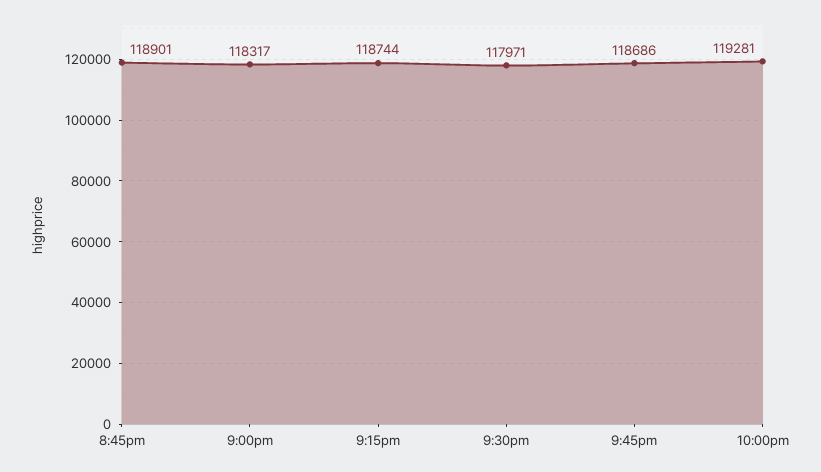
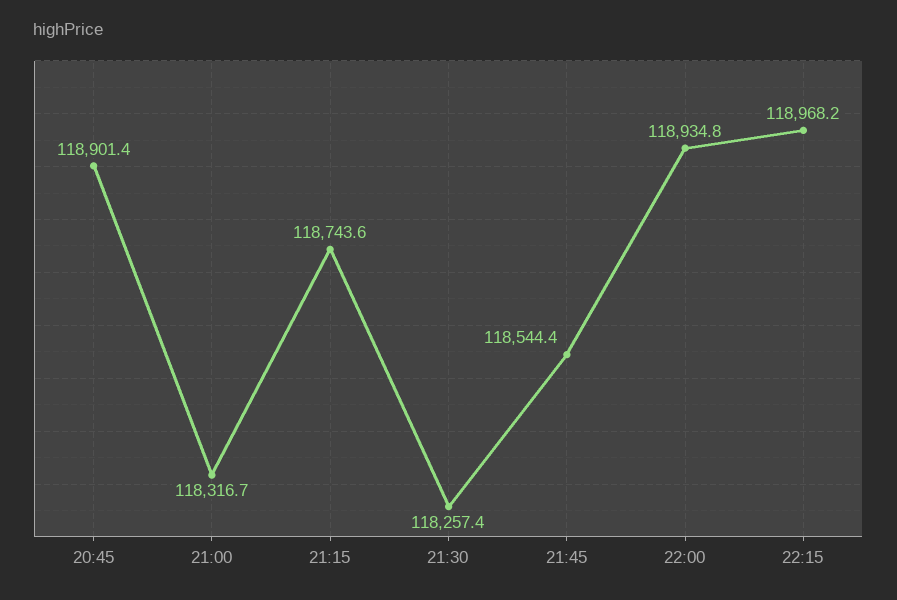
9:30pm: 117971 -> 118257.4
9:45pm: 118686 -> 118544.4
10:00pm: 119281 -> 118934.8
22:15: none -> 118968.2

